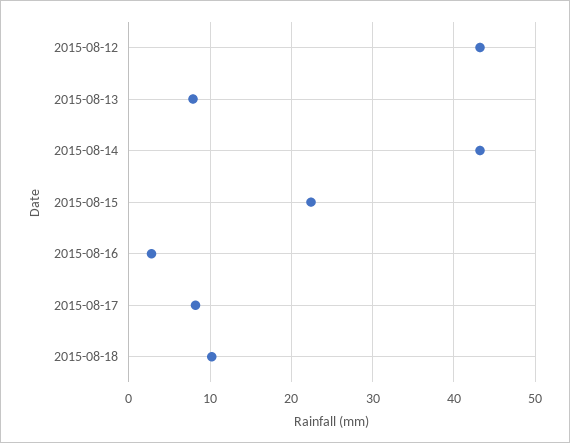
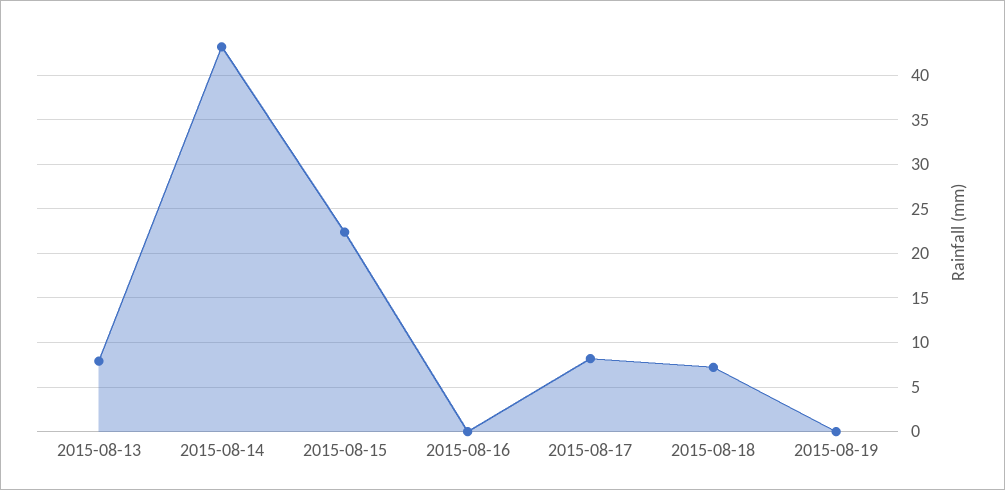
2015-08-12: 43 -> none
2015-08-16: 3 -> 0
2015-08-18: 10 -> 7
2015-08-19: none -> 0

